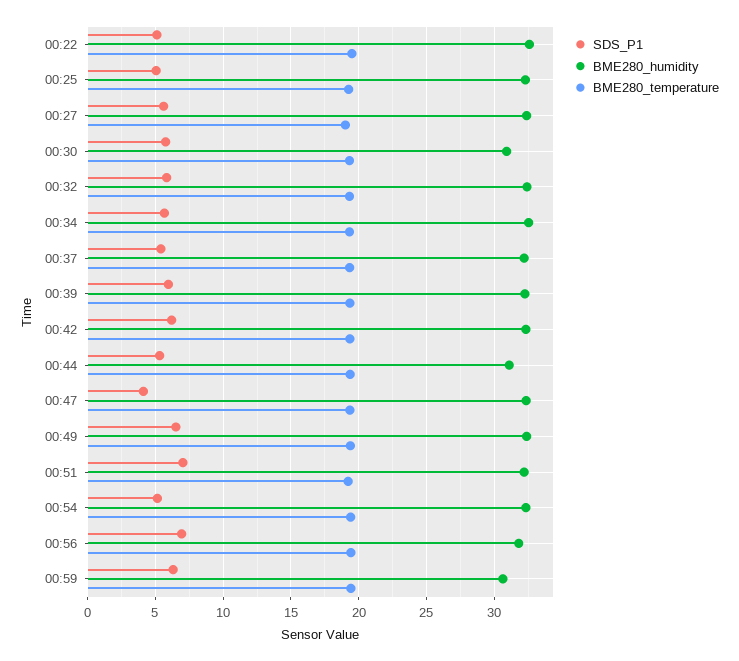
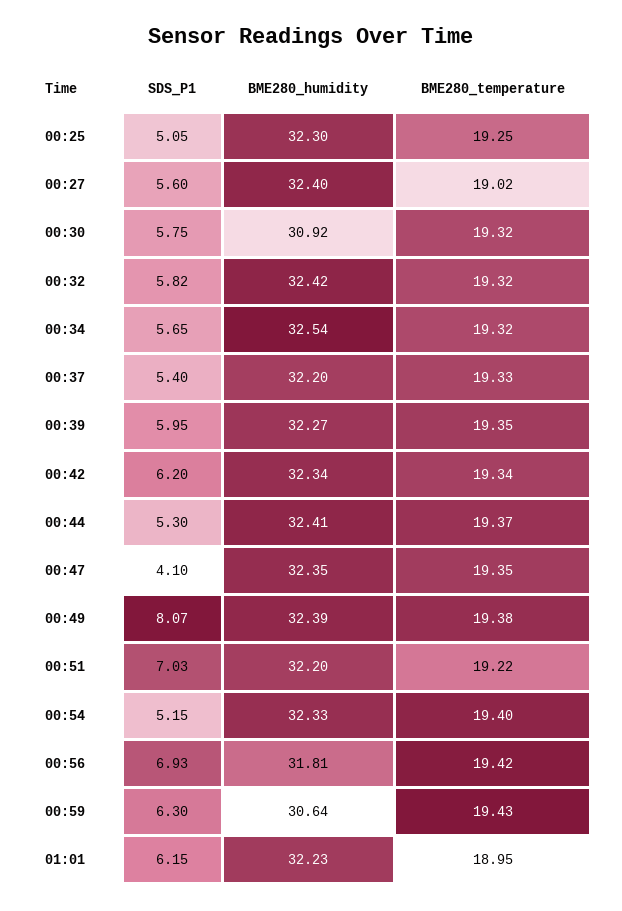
SDS_P1, 00:22: 5 -> none
BME280_humidity, 00:22: 32.5 -> none
BME280_temperature, 00:22: 19.5 -> none
BME280_humidity, 00:44: 31 -> 32.41
SDS_P1, 00:49: 6.5 -> 8.07
SDS_P1, 01:01: none -> 6.15
BME280_humidity, 01:01: none -> 32.23
BME280_temperature, 01:01: none -> 18.95

